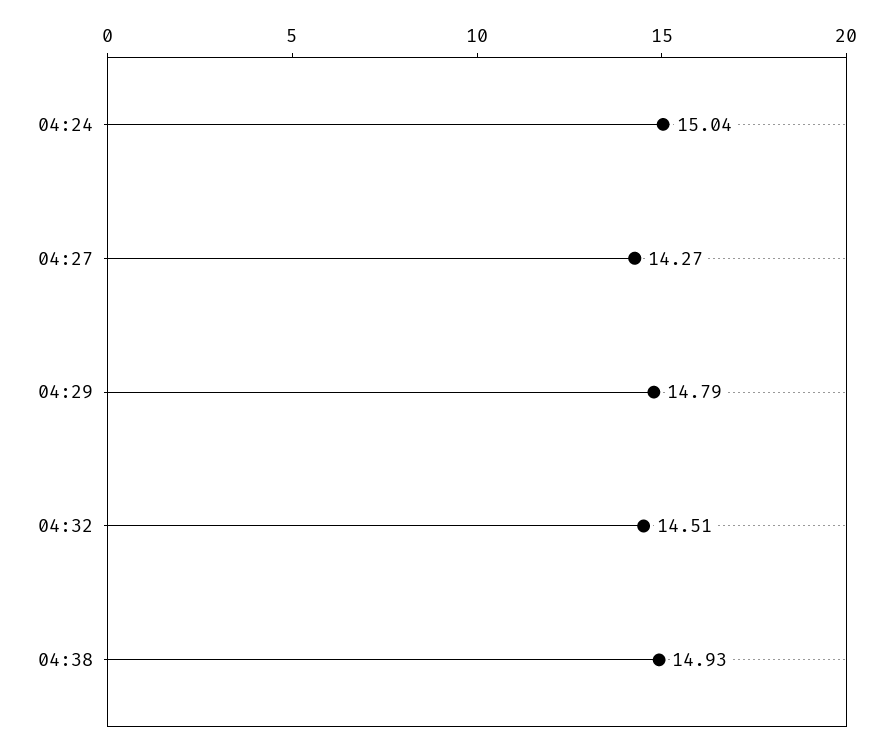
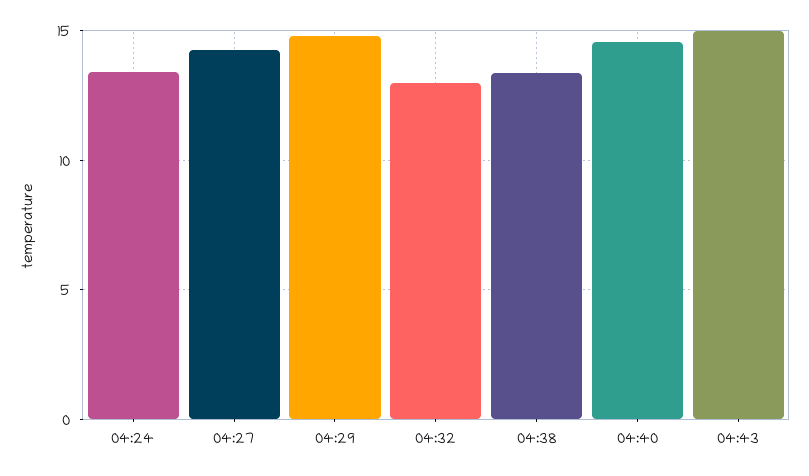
04:24: 15.04 -> 13.5
04:32: 14.51 -> 13
04:38: 14.93 -> 13.5
04:40: none -> 14.5
04:43: none -> 15

